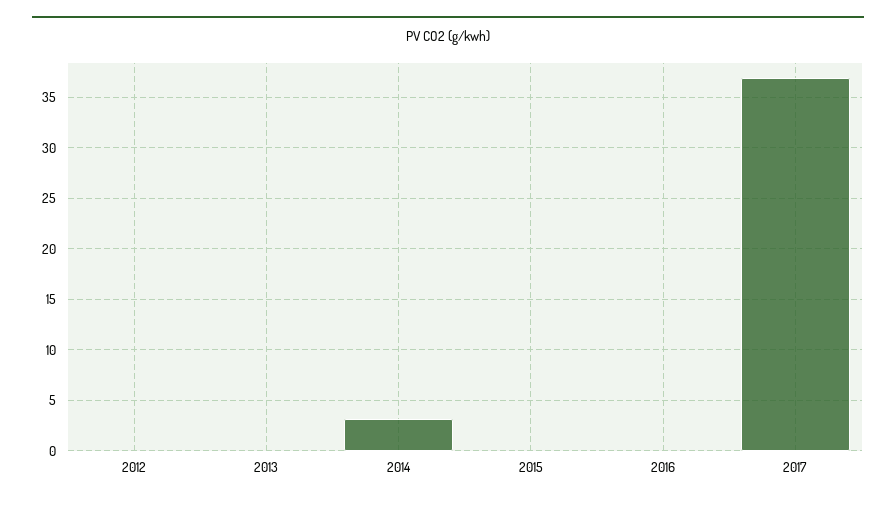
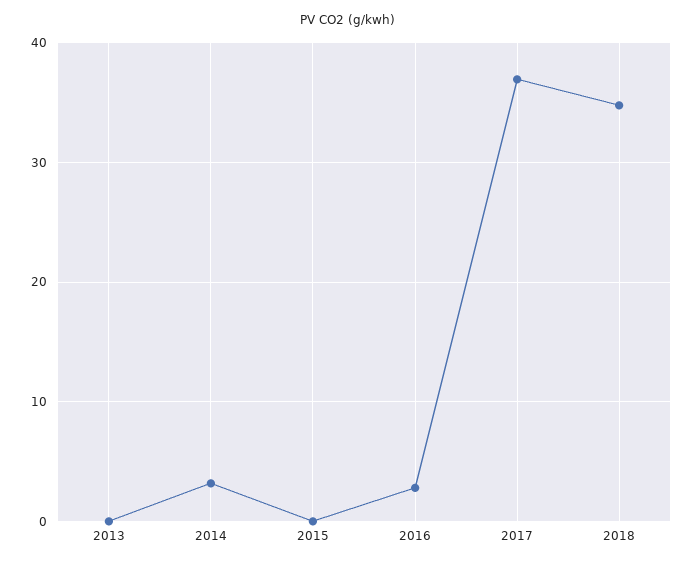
2012: 0 -> none
2016: 0 -> 3
2018: none -> 35

